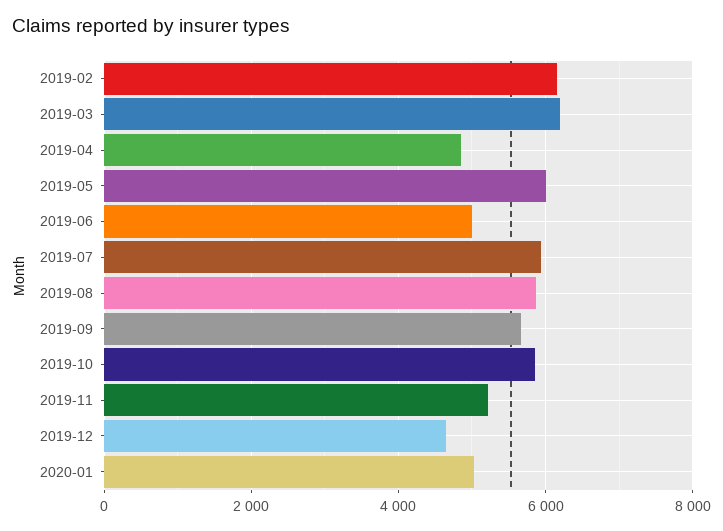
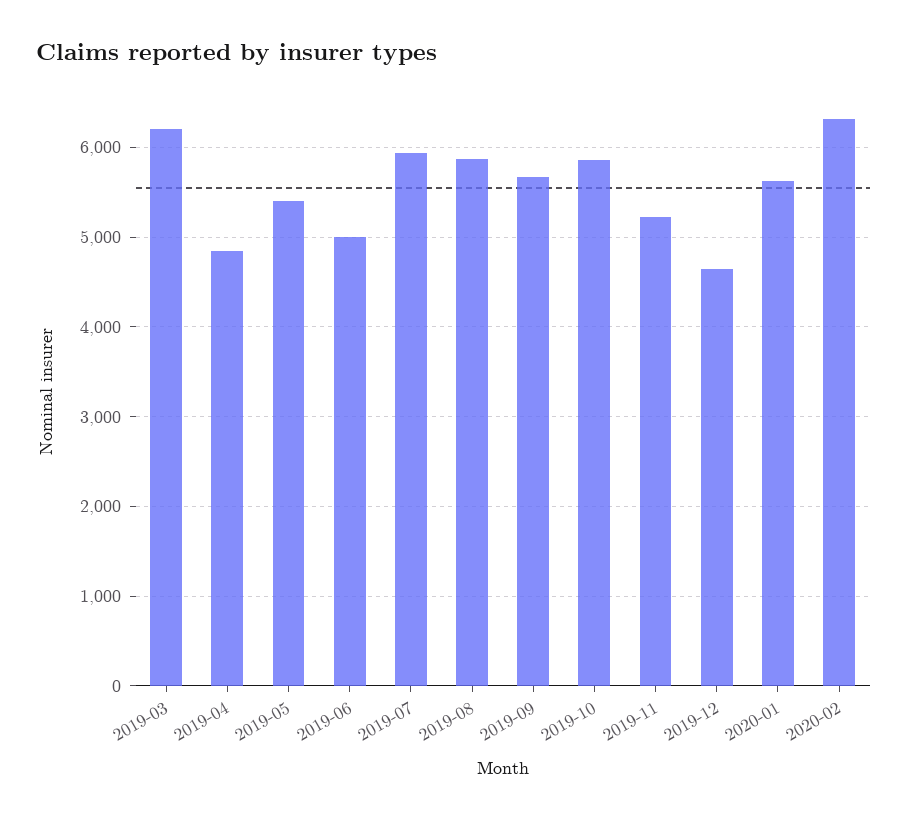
2019-02: 6200 -> none
2019-05: 6000 -> 5400
2020-01: 5000 -> 5600
2020-02: none -> 6300

